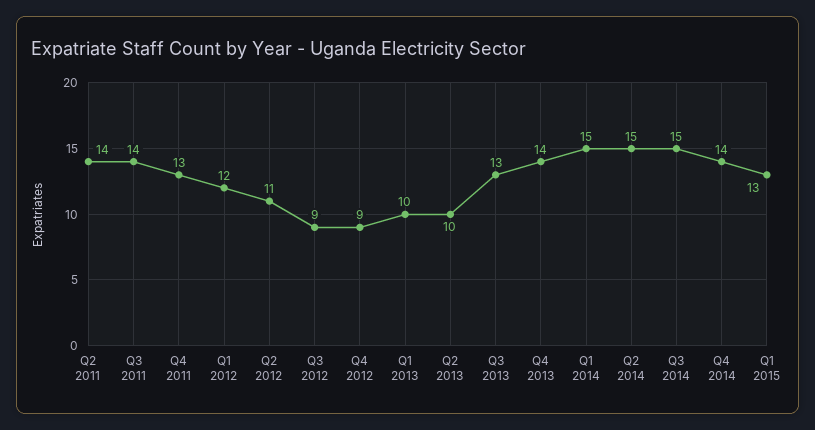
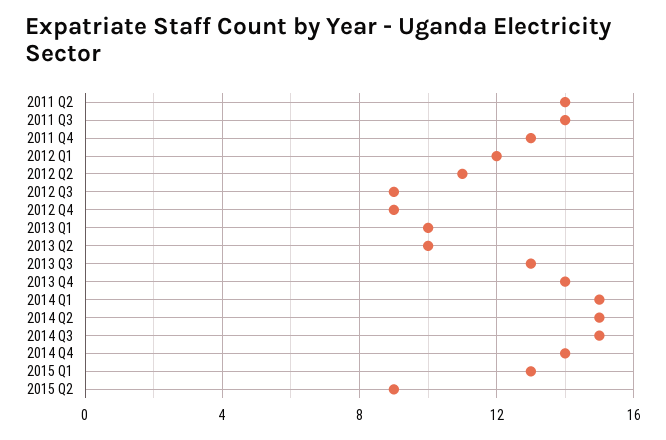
2015 Q2: none -> 9

